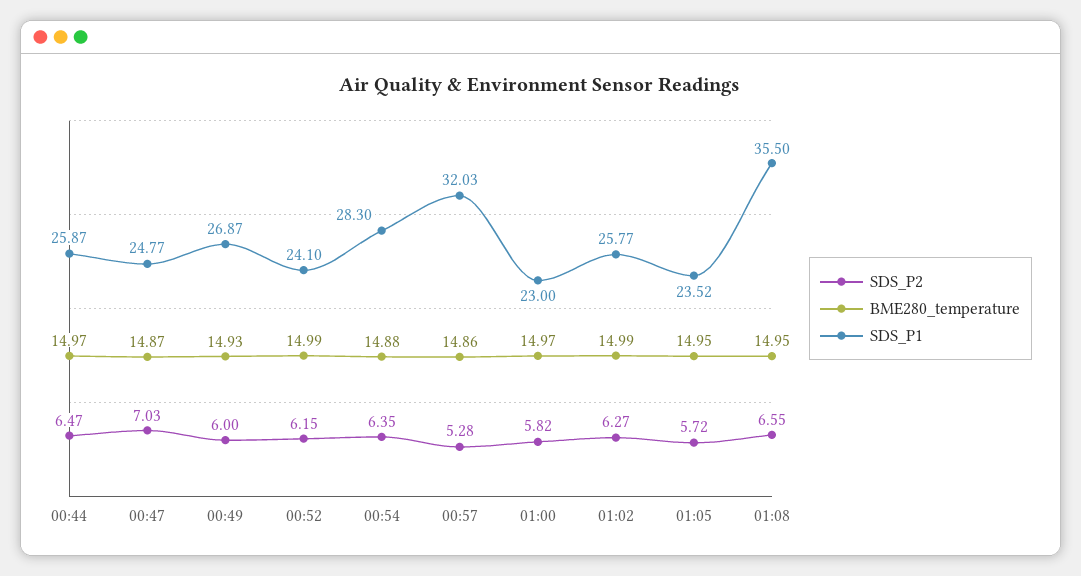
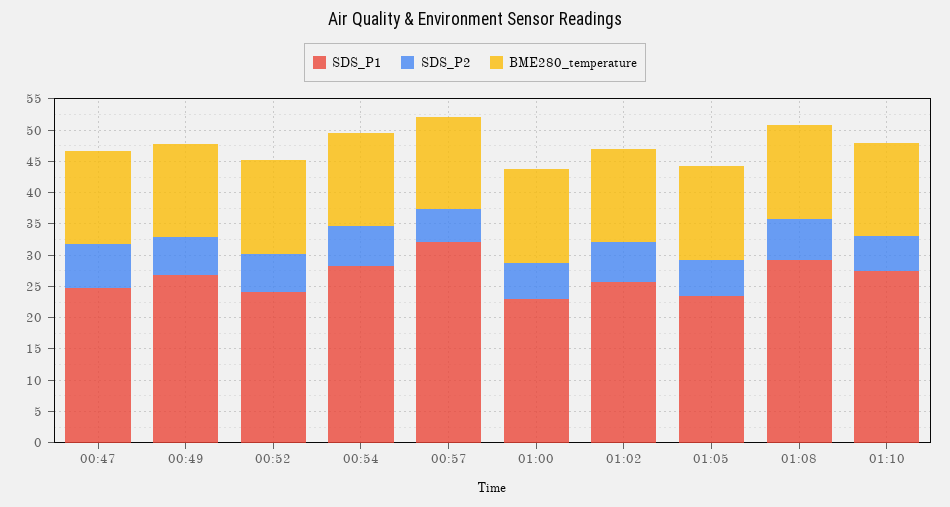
SDS_P2, 00:44: 6.47 -> none
BME280_temperature, 00:44: 14.97 -> none
SDS_P1, 00:44: 25.87 -> none
SDS_P1, 01:08: 35.5 -> 30
SDS_P1, 01:10: none -> 27.5
SDS_P2, 01:10: none -> 5
BME280_temperature, 01:10: none -> 15

